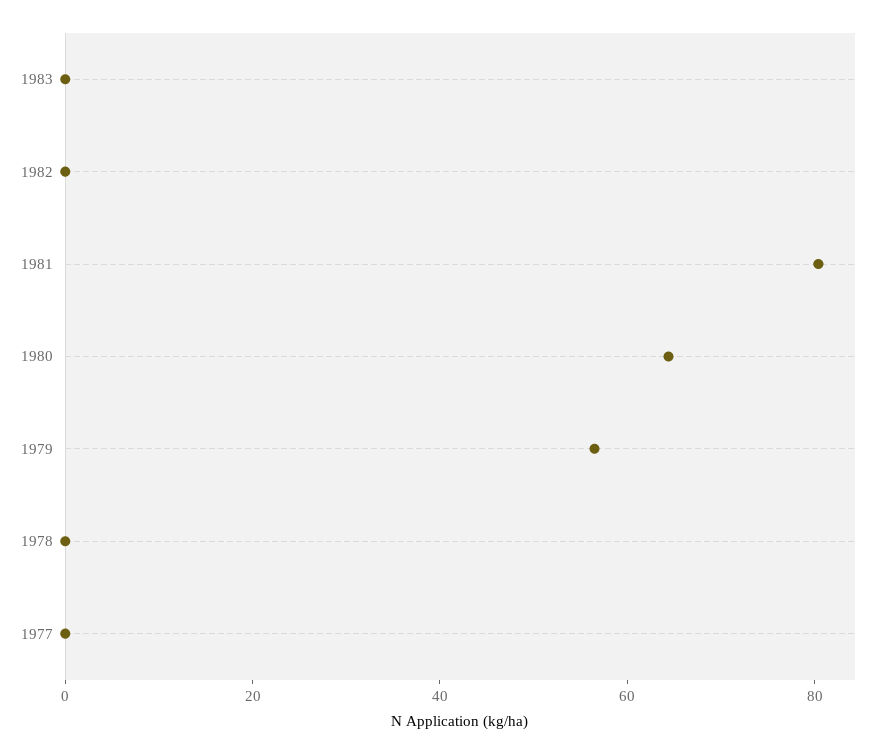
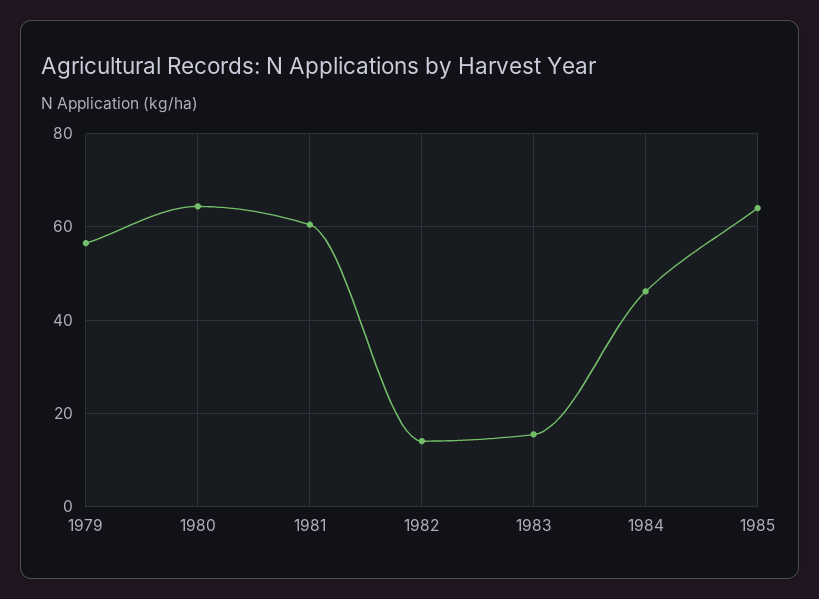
1983: 0 -> 16
1982: 0 -> 14
1981: 80 -> 60
1978: 0 -> none
1977: 0 -> none
1984: none -> 46
1985: none -> 64

